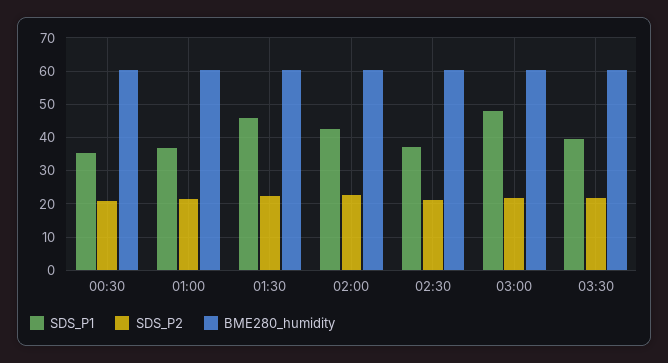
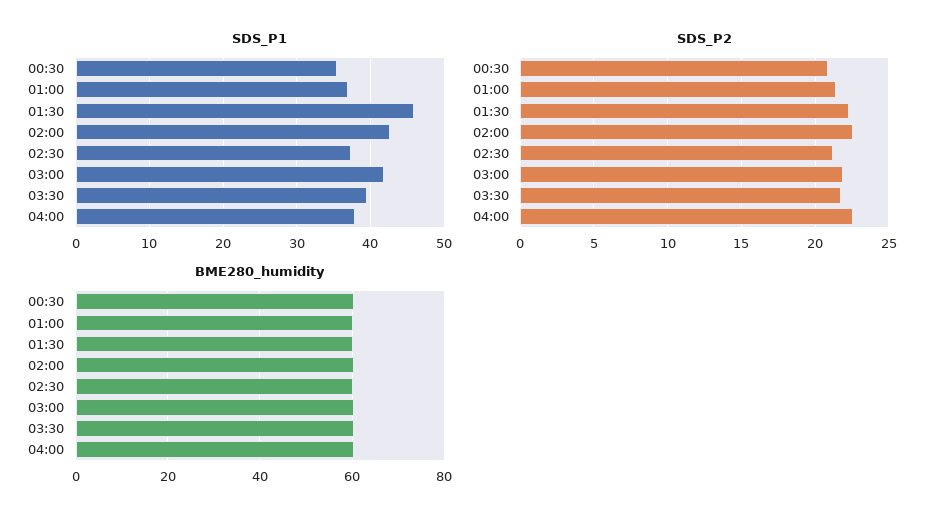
SDS_P1, 03:00: 48 -> 42
SDS_P1, 04:00: none -> 38
SDS_P2, 04:00: none -> 22.5
BME280_humidity, 04:00: none -> 60

